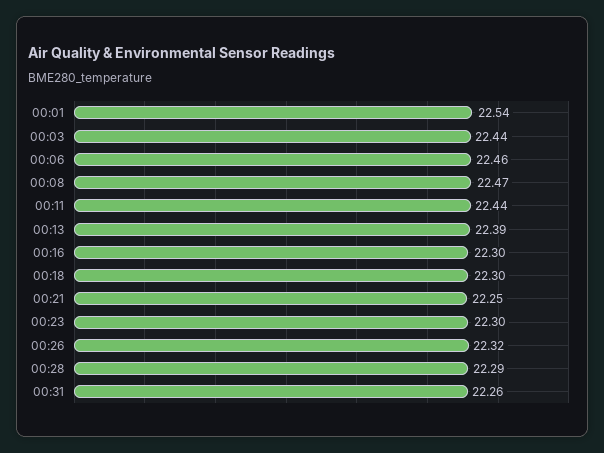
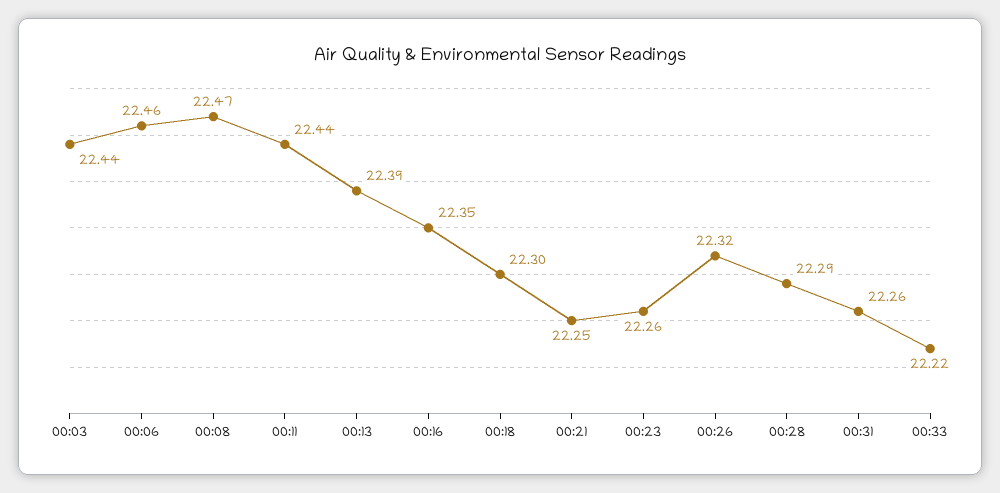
00:01: 22.54 -> none
00:16: 22.3 -> 22.35
00:23: 22.3 -> 22.26
00:33: none -> 22.22

